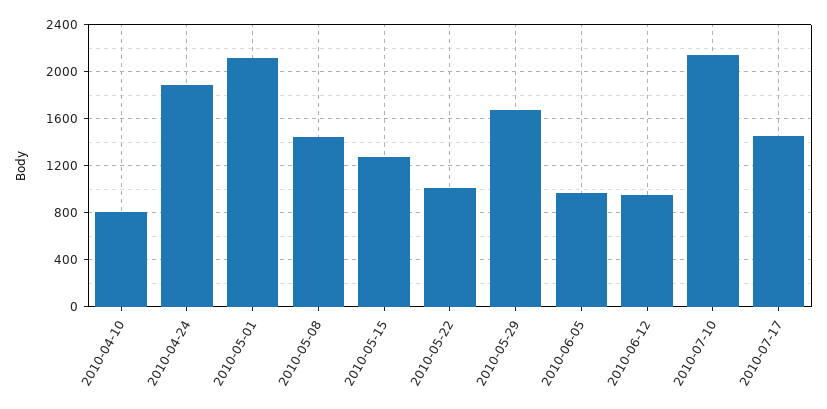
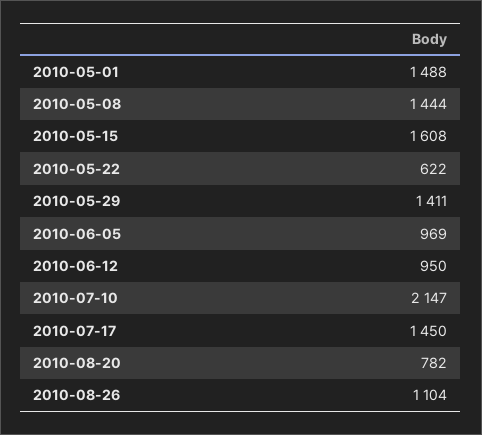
2010-04-10: 800 -> none
2010-04-24: 1900 -> none
2010-05-01: 2100 -> 1488
2010-05-15: 1300 -> 1608
2010-05-22: 1000 -> 622
2010-05-29: 1700 -> 1411
2010-08-20: none -> 782
2010-08-26: none -> 1104

